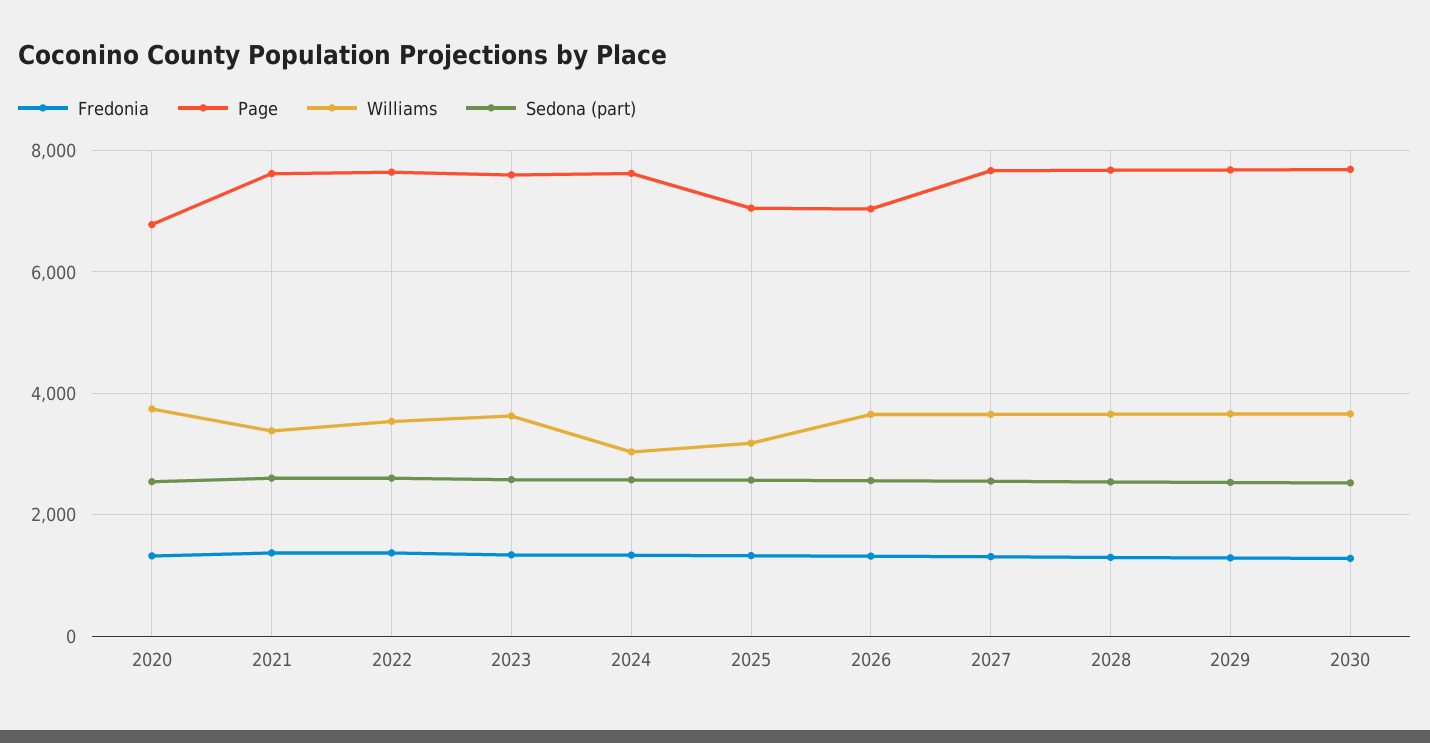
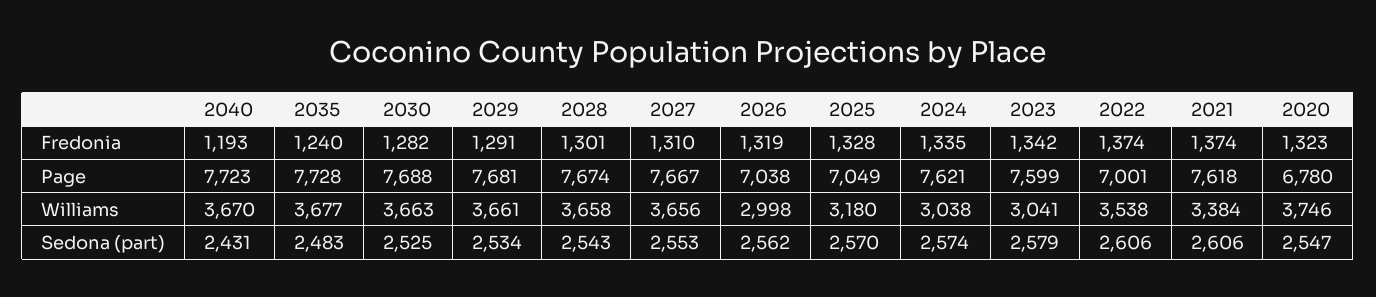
Page, 2022: 7600 -> 7001
Williams, 2023: 3600 -> 3041
Williams, 2026: 3600 -> 2998
Fredonia, 2040: none -> 1193
Fredonia, 2035: none -> 1240
Page, 2040: none -> 7723
Page, 2035: none -> 7728
Williams, 2040: none -> 3670
Williams, 2035: none -> 3677
Sedona (part), 2040: none -> 2431
Sedona (part), 2035: none -> 2483

